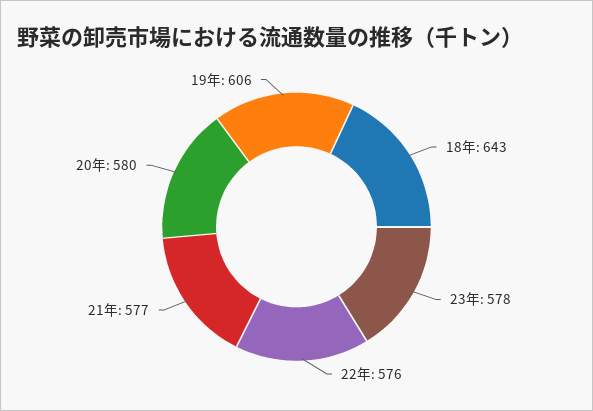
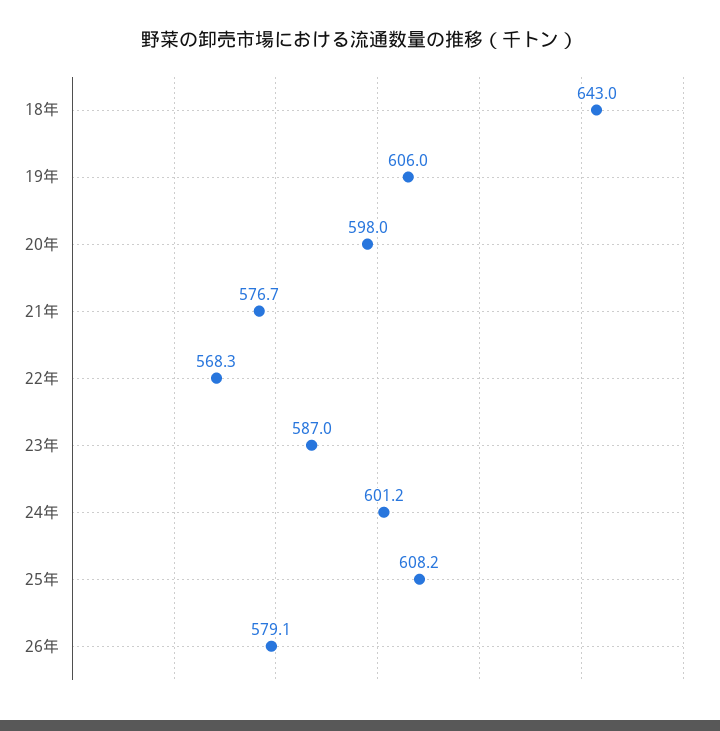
23年: 578 -> 587
22年: 576 -> 568.3
20年: 580 -> 598
24年: none -> 601.2
25年: none -> 608.2
26年: none -> 579.1

